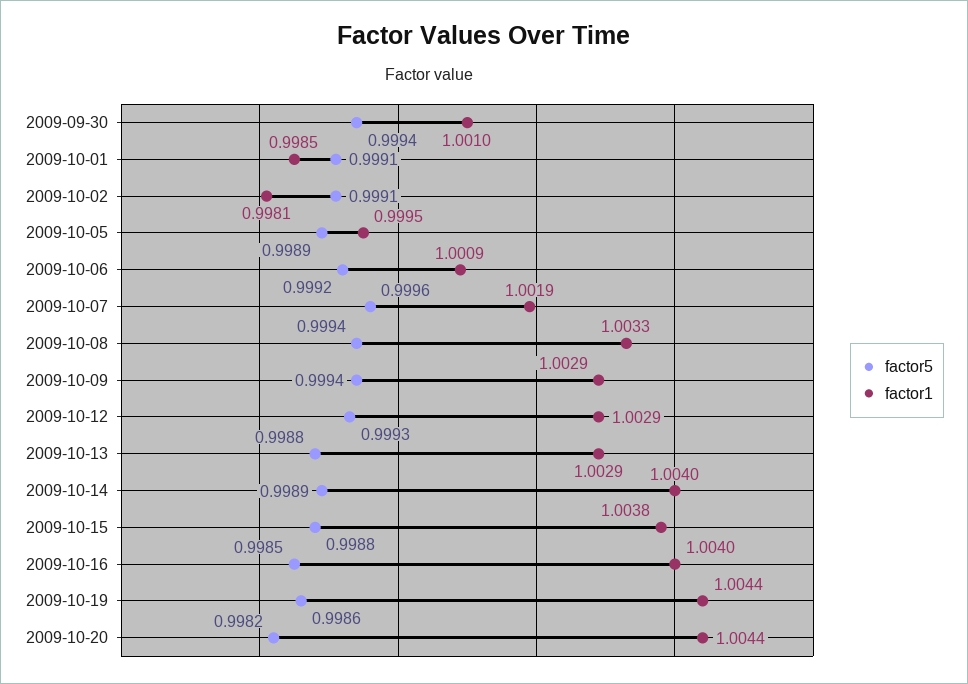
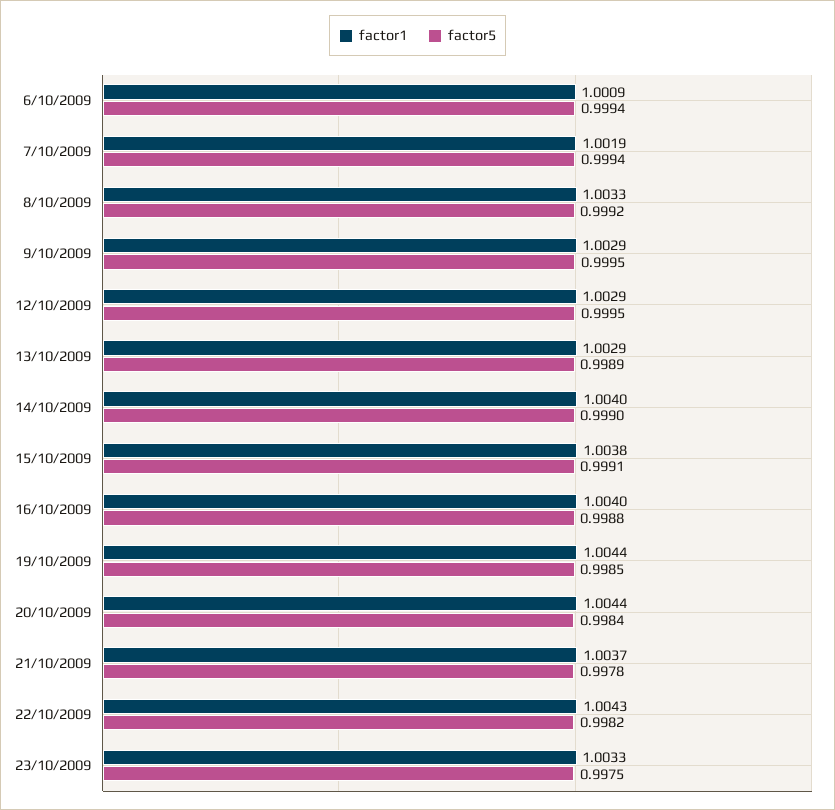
factor5, 2009-09-30: 0.9994 -> none
factor1, 2009-09-30: 1.001 -> none
factor5, 2009-10-01: 0.9991 -> none
factor1, 2009-10-01: 0.9985 -> none
factor5, 2009-10-02: 0.9991 -> none
factor1, 2009-10-02: 0.9981 -> none
factor5, 2009-10-05: 0.9989 -> none
factor1, 2009-10-05: 0.9995 -> none
factor5, 2009-10-06: 0.9992 -> 0.9994
factor5, 2009-10-07: 0.9996 -> 0.9994
factor5, 2009-10-08: 0.9994 -> 0.9992
factor5, 2009-10-09: 0.9994 -> 0.9995
factor5, 2009-10-12: 0.9993 -> 0.9995
factor5, 2009-10-13: 0.9988 -> 0.9989
factor5, 2009-10-14: 0.9989 -> 0.999
factor5, 2009-10-15: 0.9988 -> 0.9991
factor5, 2009-10-16: 0.9985 -> 0.9988
factor5, 2009-10-19: 0.9986 -> 0.9985
factor5, 2009-10-20: 0.9982 -> 0.9984
factor1, 21/10/2009: none -> 1.0037
factor5, 21/10/2009: none -> 0.9978
factor1, 22/10/2009: none -> 1.0043
factor5, 22/10/2009: none -> 0.9982
factor1, 23/10/2009: none -> 1.0033
factor5, 23/10/2009: none -> 0.9975

